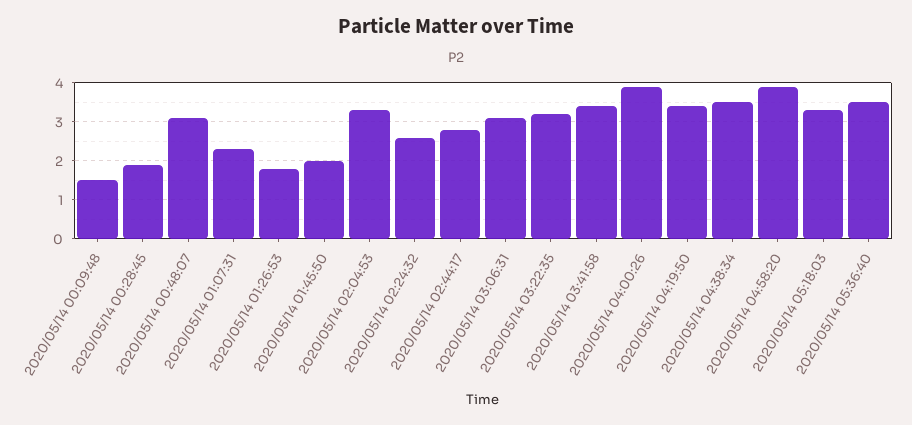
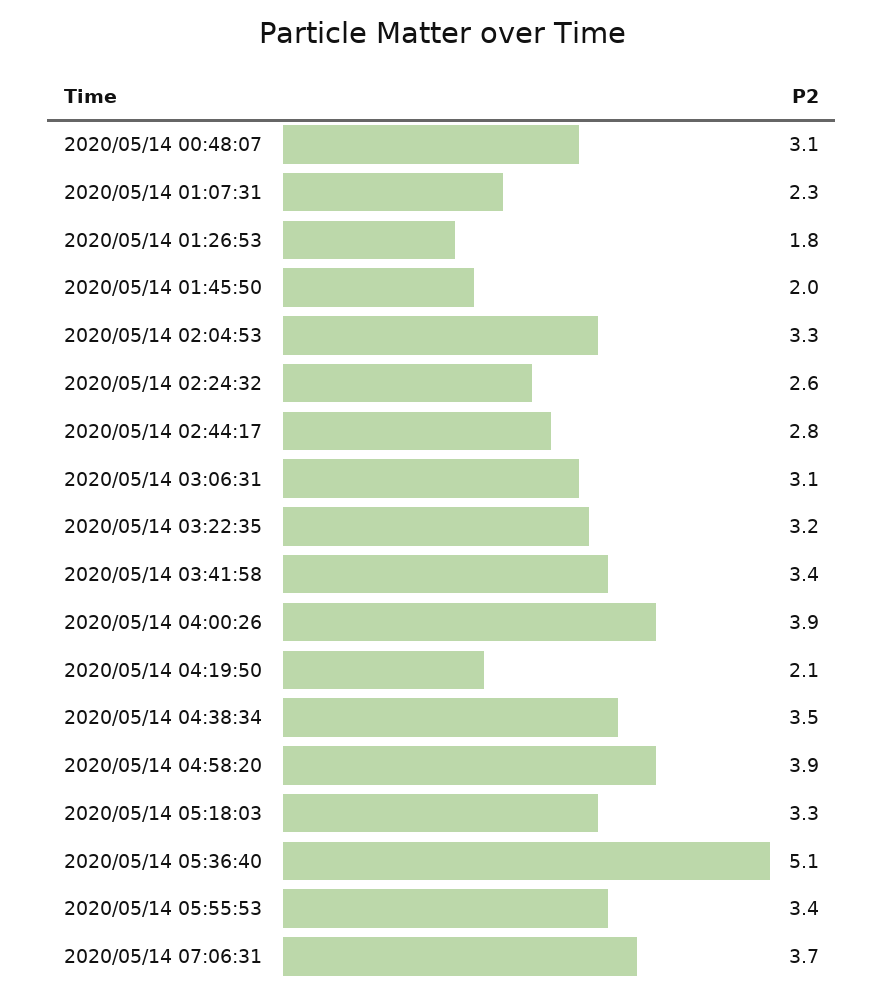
2020/05/14 00:09:48: 1.5 -> none
2020/05/14 00:28:45: 2 -> none
2020/05/14 04:19:50: 3.5 -> 2.1
2020/05/14 05:36:40: 3.5 -> 5.1
2020/05/14 05:55:53: none -> 3.4
2020/05/14 07:06:31: none -> 3.7

